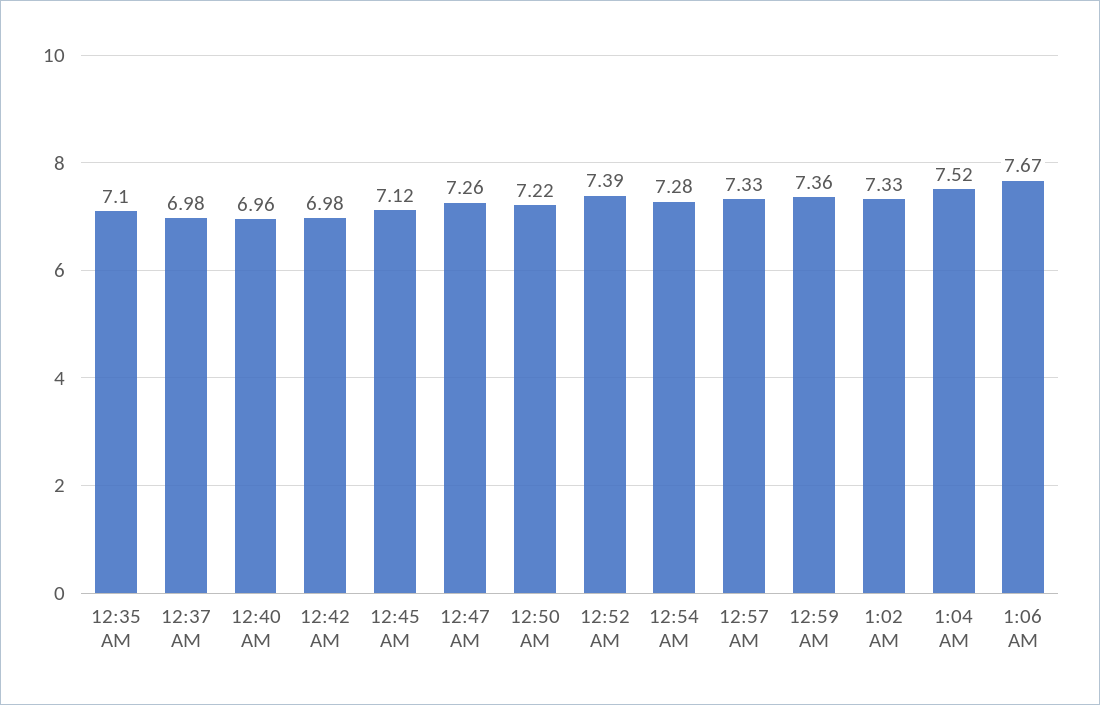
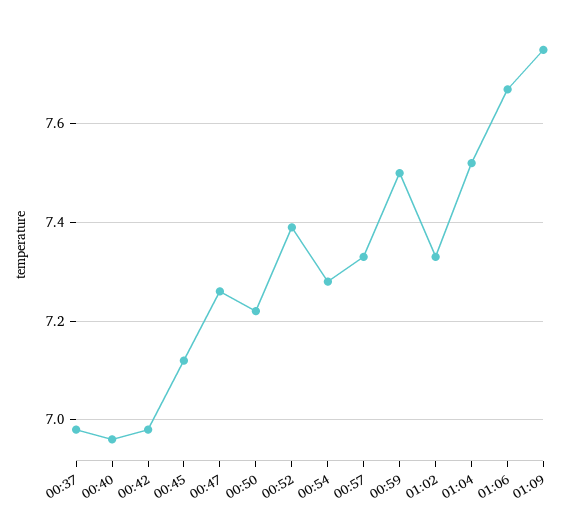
12:35 AM: 7.1 -> none
12:59 AM: 7.36 -> 7.5
01:09: none -> 7.75

